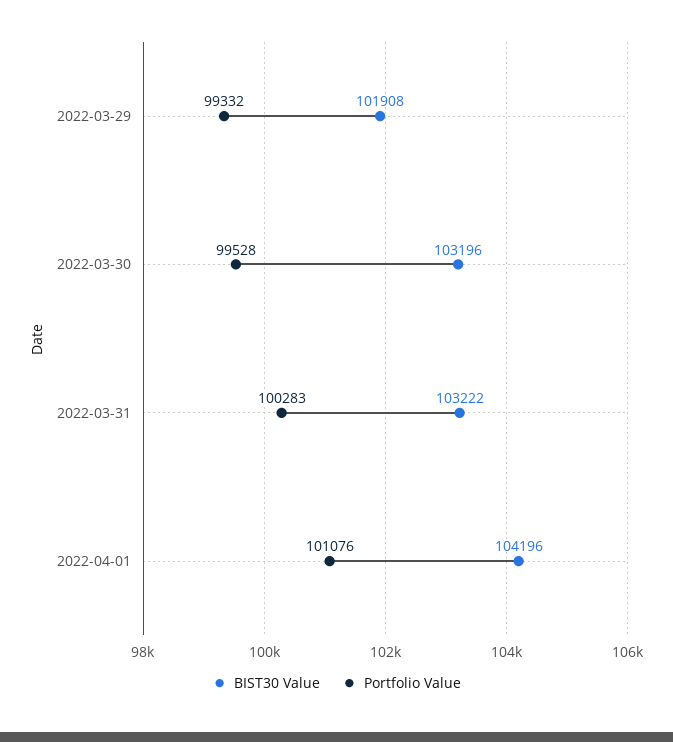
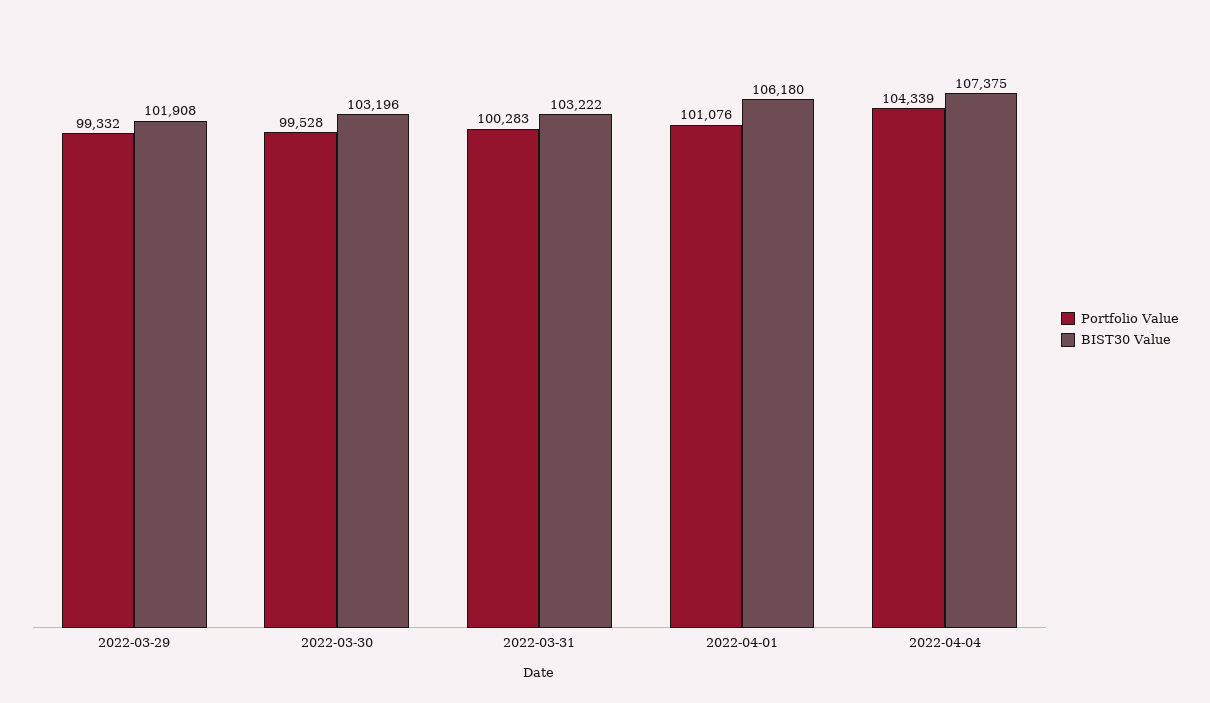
BIST30 Value, 2022-04-01: 104196 -> 106180
Portfolio Value, 2022-04-04: none -> 104339
BIST30 Value, 2022-04-04: none -> 107375

